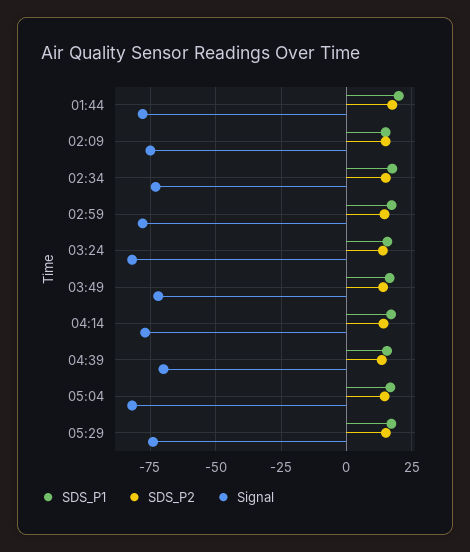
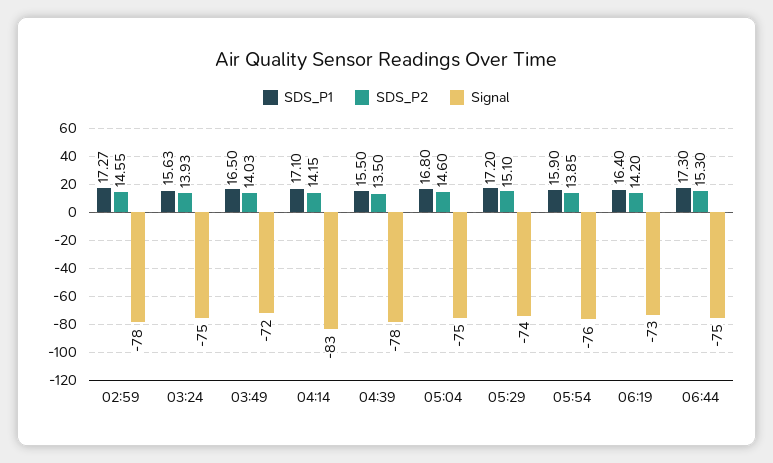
SDS_P1, 01:44: 20 -> none
SDS_P2, 01:44: 17.5 -> none
Signal, 01:44: -77.5 -> none
SDS_P1, 02:09: 15 -> none
SDS_P2, 02:09: 15 -> none
Signal, 02:09: -75 -> none
SDS_P1, 02:34: 17.5 -> none
SDS_P2, 02:34: 15 -> none
Signal, 02:34: -72.5 -> none
Signal, 03:24: -82.5 -> -75
Signal, 04:14: -77.5 -> -83
Signal, 04:39: -70 -> -78
Signal, 05:04: -82.5 -> -75
SDS_P1, 05:54: none -> 15.9
SDS_P2, 05:54: none -> 13.85
Signal, 05:54: none -> -76
SDS_P1, 06:19: none -> 16.4
SDS_P2, 06:19: none -> 14.2
Signal, 06:19: none -> -73
SDS_P1, 06:44: none -> 17.3
SDS_P2, 06:44: none -> 15.3
Signal, 06:44: none -> -75

